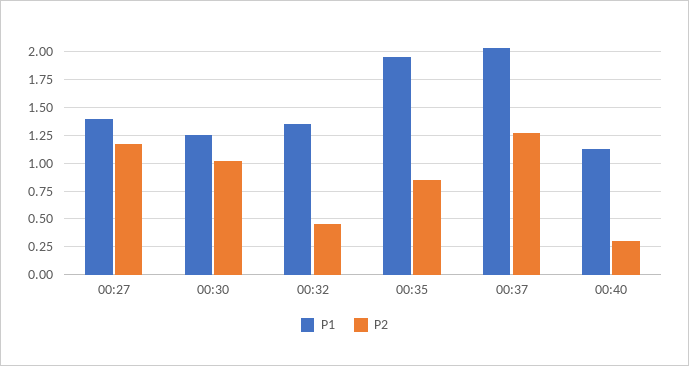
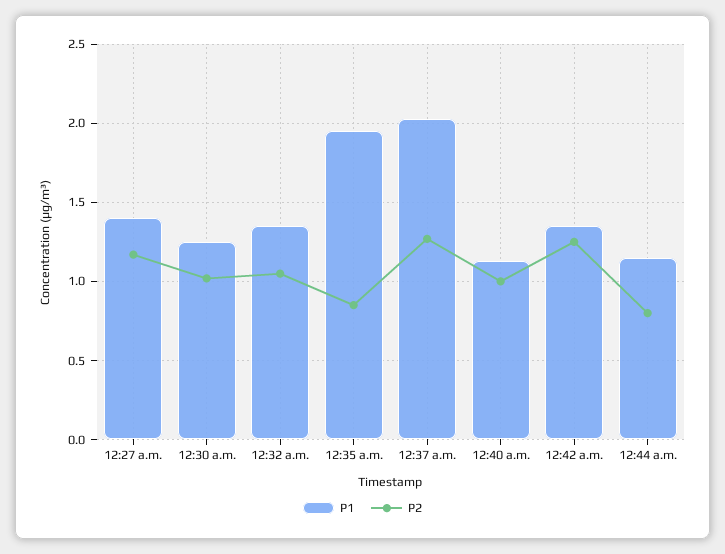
P2, 00:32: 0.5 -> 1.05
P2, 00:40: 0.25 -> 1
P1, 12:42 a.m.: none -> 1.35
P2, 12:42 a.m.: none -> 1.25
P1, 12:44 a.m.: none -> 1.15
P2, 12:44 a.m.: none -> 0.8

